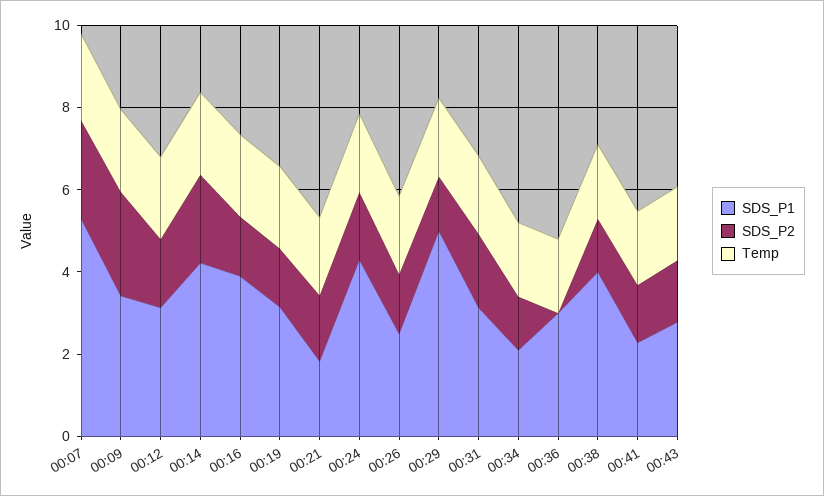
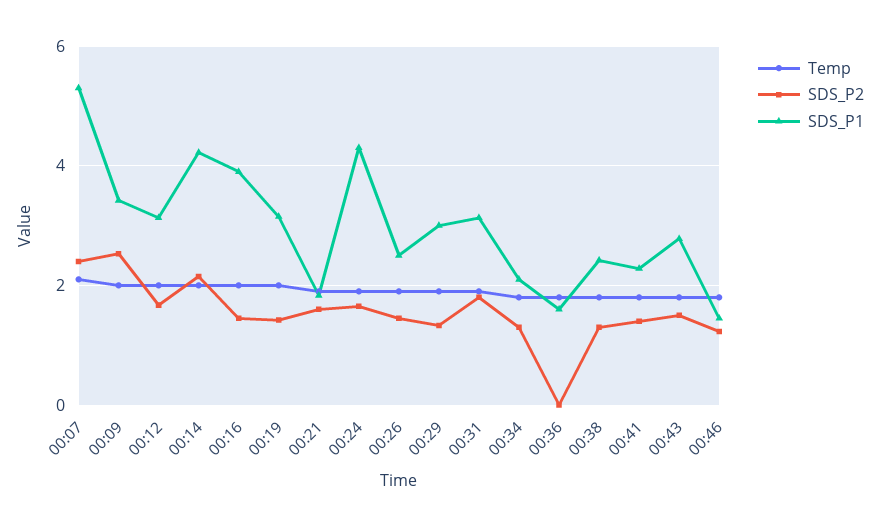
SDS_P1, 00:29: 5 -> 3
SDS_P1, 00:36: 3 -> 1.6
SDS_P1, 00:38: 4 -> 2.4
Temp, 00:46: none -> 1.8
SDS_P2, 00:46: none -> 1.2
SDS_P1, 00:46: none -> 1.4

